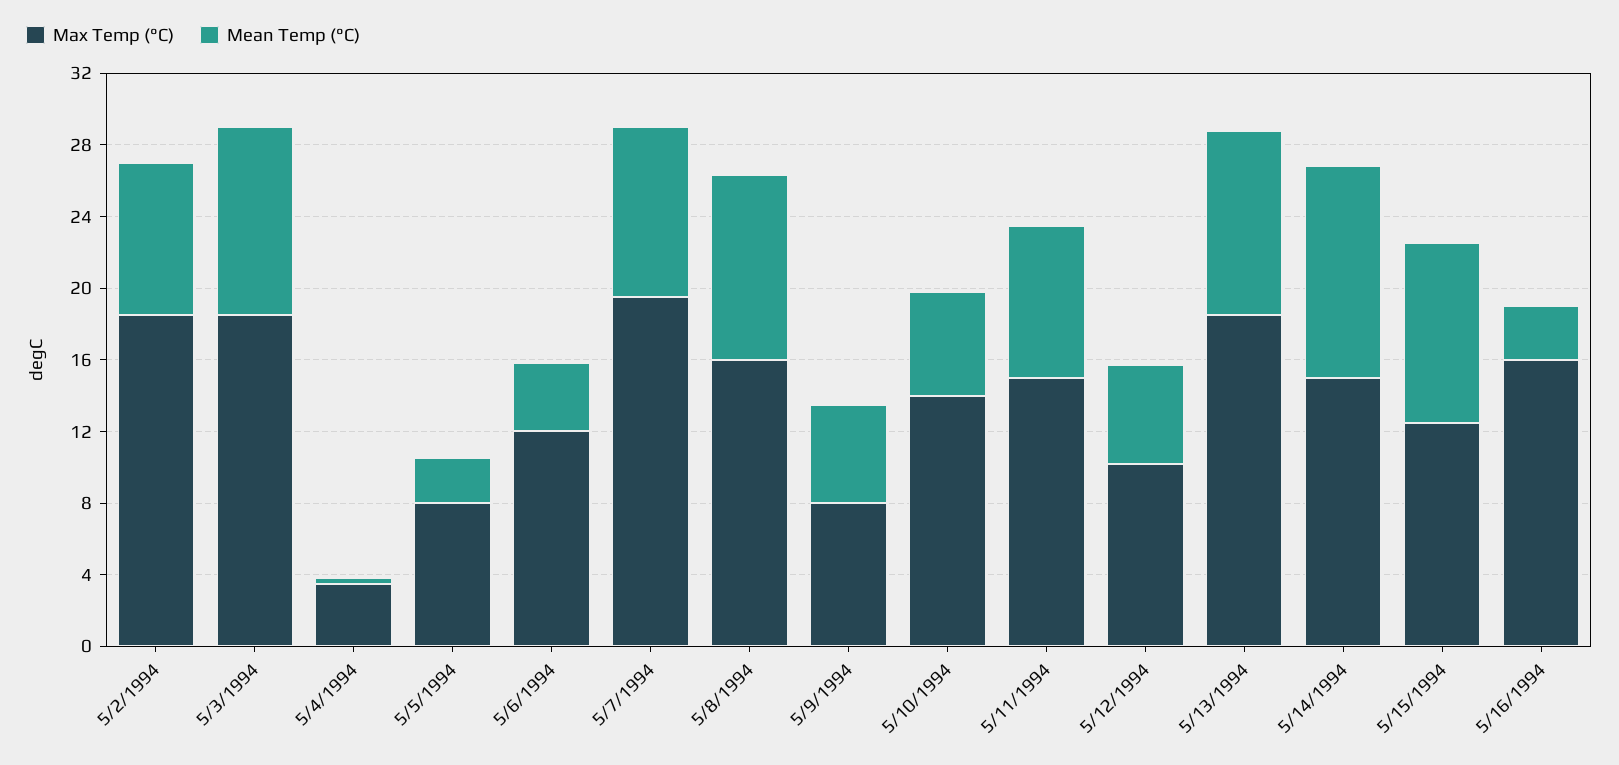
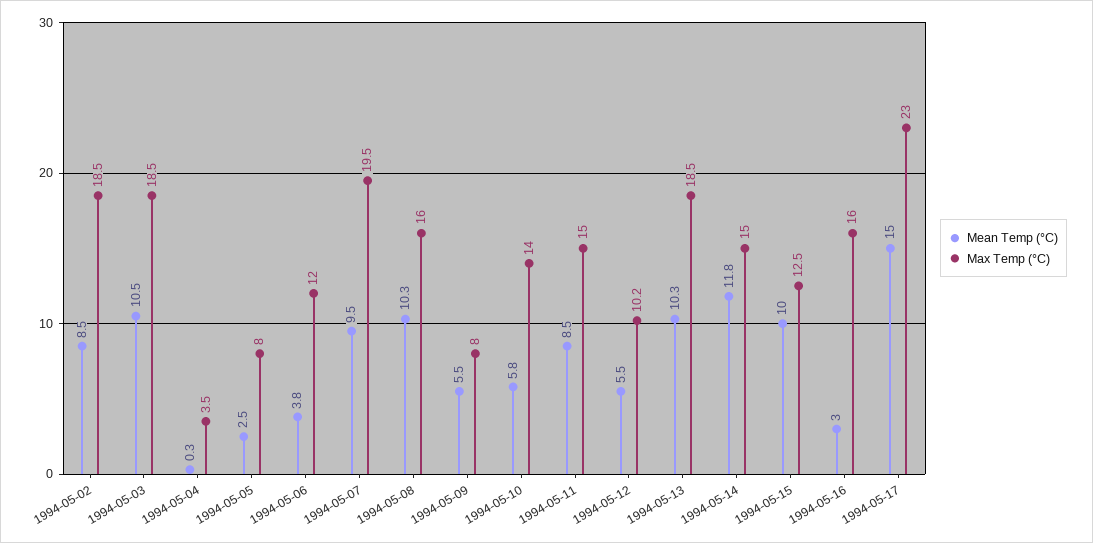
Mean Temp (°C), 1994-05-17: none -> 15
Max Temp (°C), 1994-05-17: none -> 23

